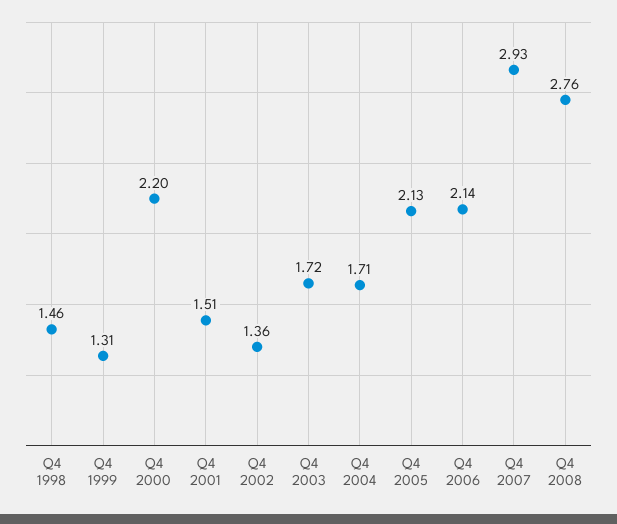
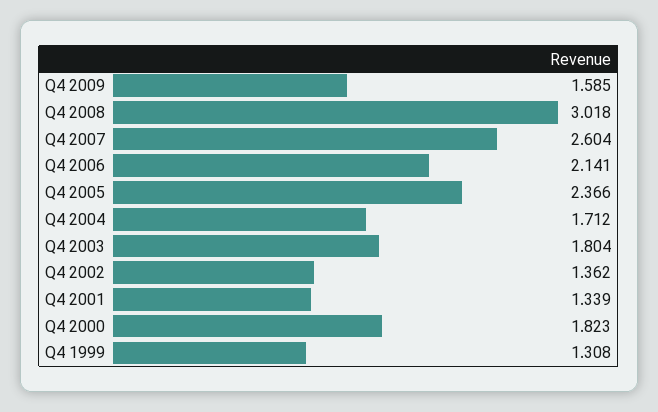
Q4 1998: 1.46 -> none
Q4 2000: 2.2 -> 1.823
Q4 2001: 1.51 -> 1.339
Q4 2003: 1.72 -> 1.804
Q4 2005: 2.13 -> 2.366
Q4 2007: 2.93 -> 2.604
Q4 2008: 2.76 -> 3.018
Q4 2009: none -> 1.585

